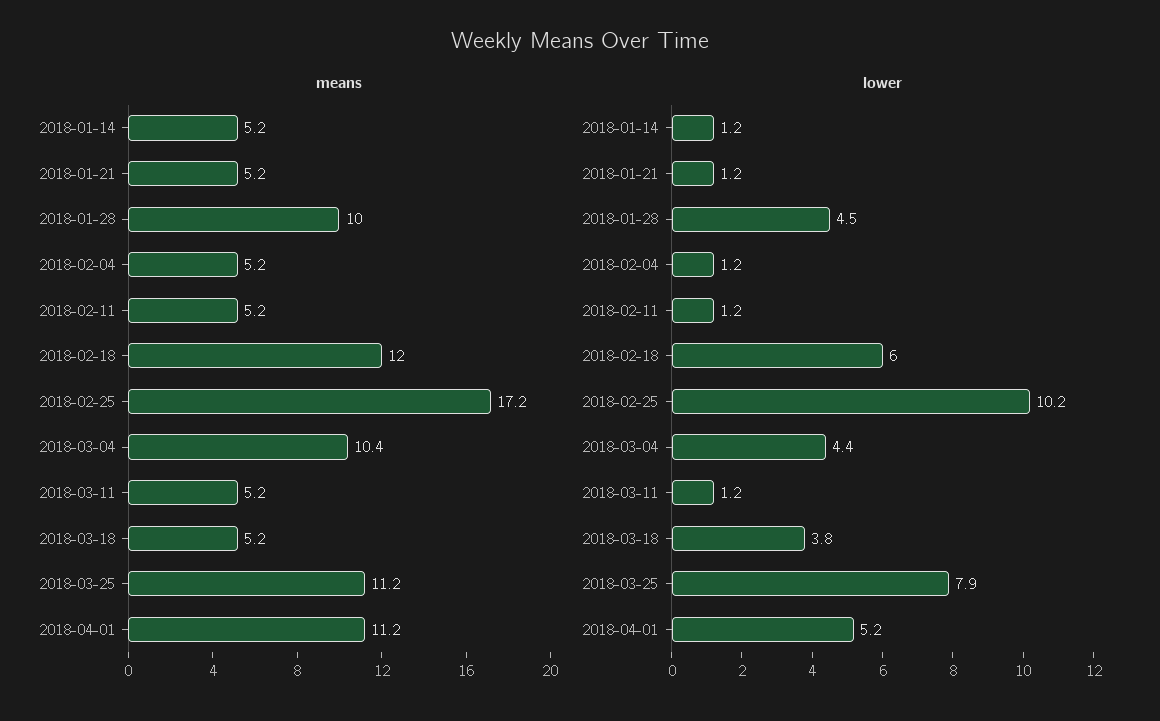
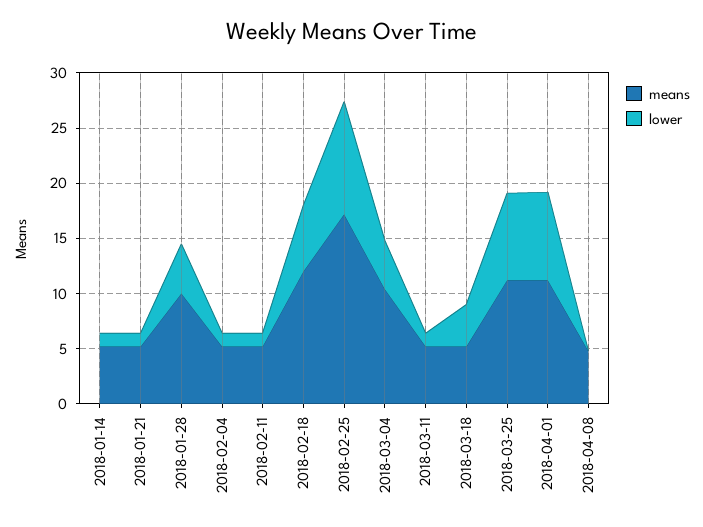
lower, 2018-04-01: 5.2 -> 8
means, 2018-04-08: none -> 5
lower, 2018-04-08: none -> 0

